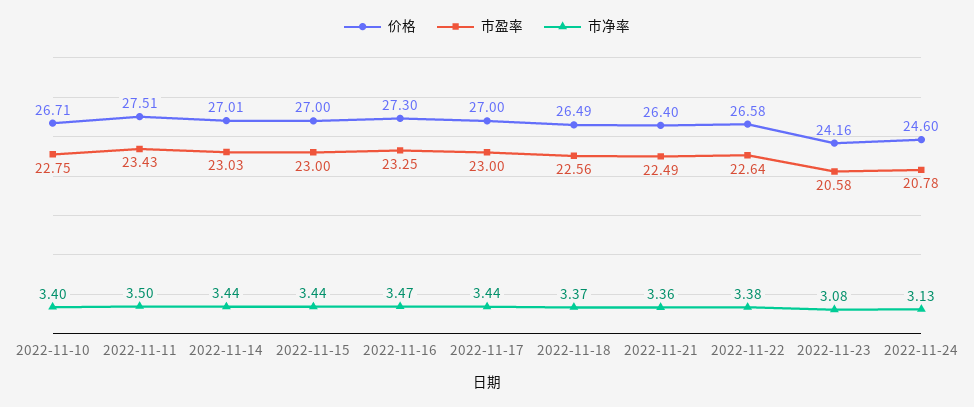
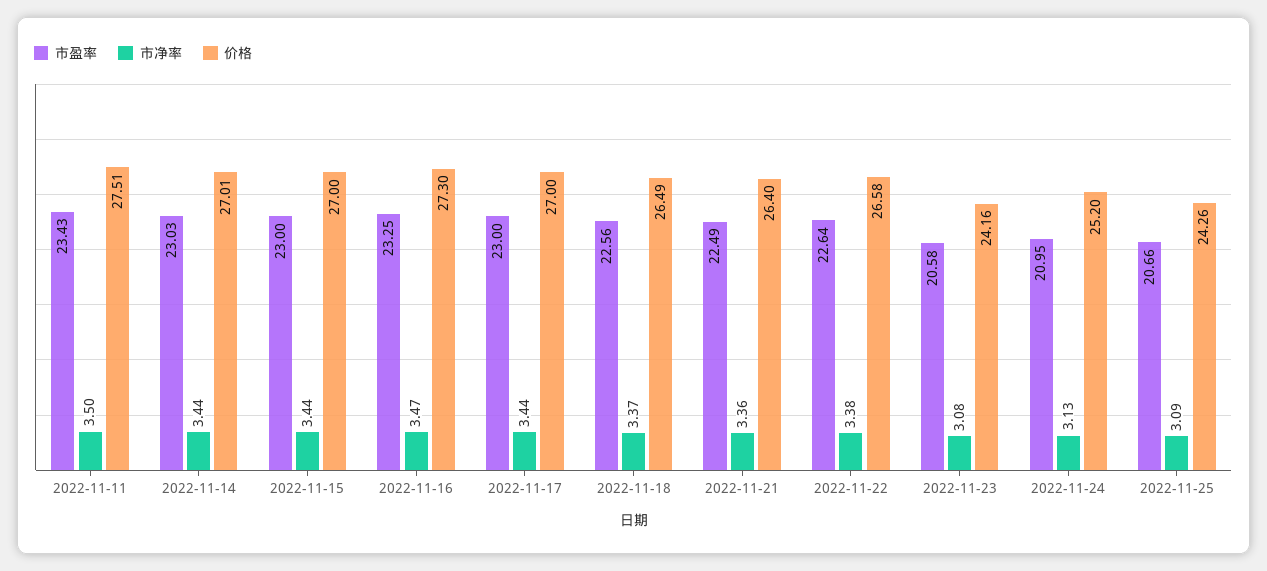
价格, 2022-11-10: 26.71 -> none
市盈率, 2022-11-10: 22.75 -> none
市净率, 2022-11-10: 3.4 -> none
价格, 2022-11-24: 24.6 -> 25.2
市盈率, 2022-11-24: 20.78 -> 20.95
市盈率, 2022-11-25: none -> 20.66
市净率, 2022-11-25: none -> 3.09
价格, 2022-11-25: none -> 24.26

